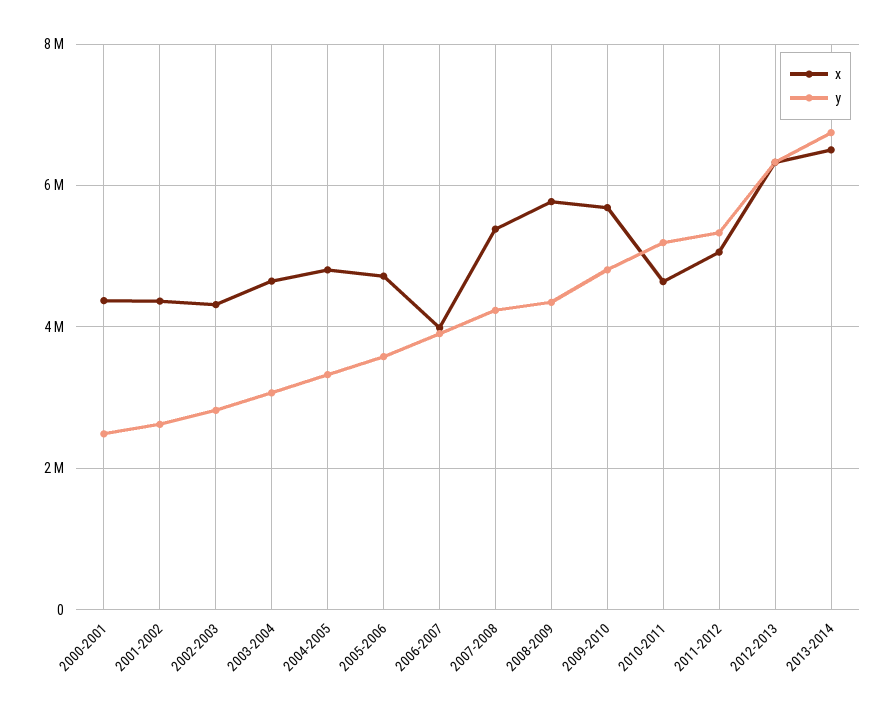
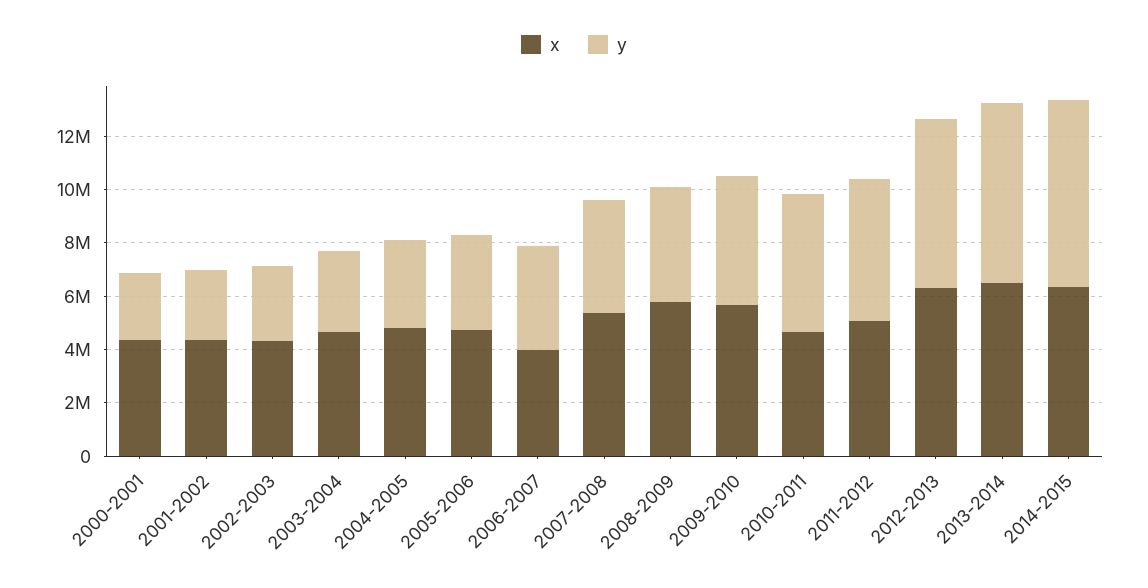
x, 2014-2015: none -> 6500000
y, 2014-2015: none -> 7000000

